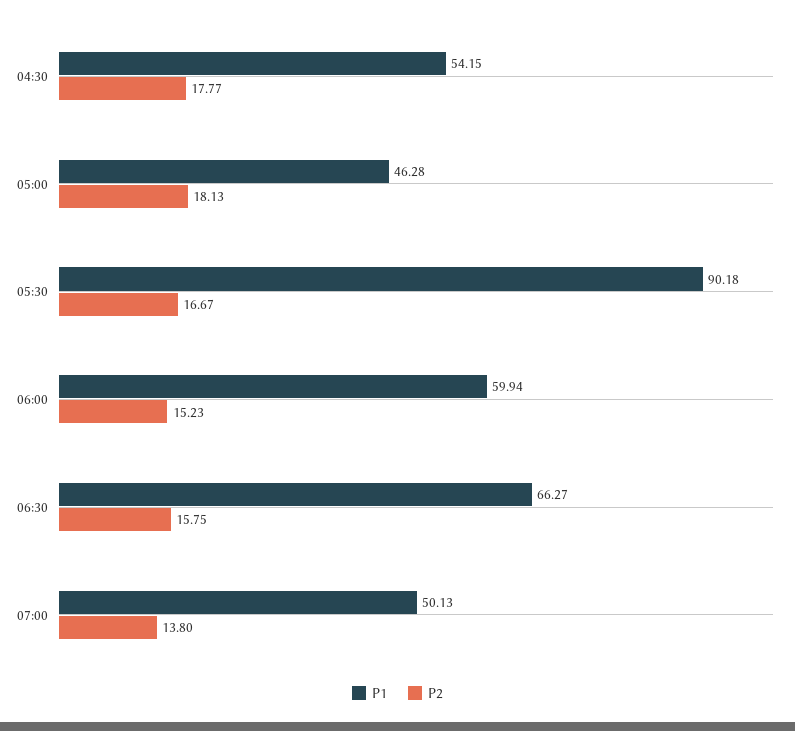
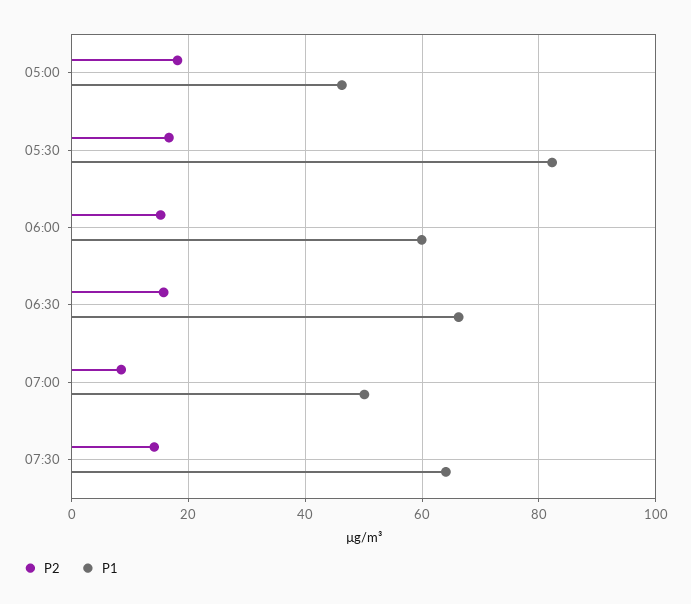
P1, 04:30: 54.15 -> none
P2, 04:30: 17.77 -> none
P1, 05:30: 90.18 -> 82
P2, 07:00: 13.8 -> 8
P2, 07:30: none -> 14
P1, 07:30: none -> 64

